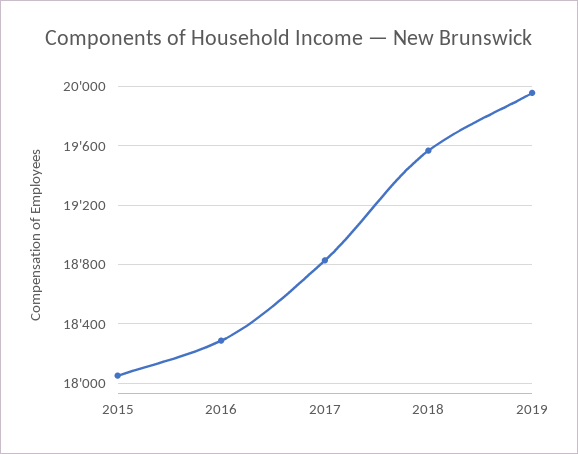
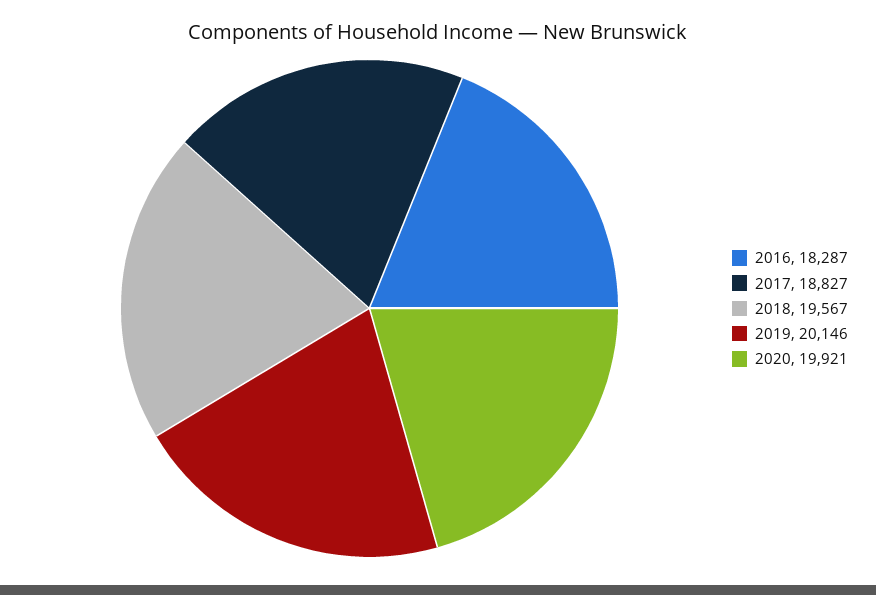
2015: 18050 -> none
2019: 19950 -> 20146
2020: none -> 19921

